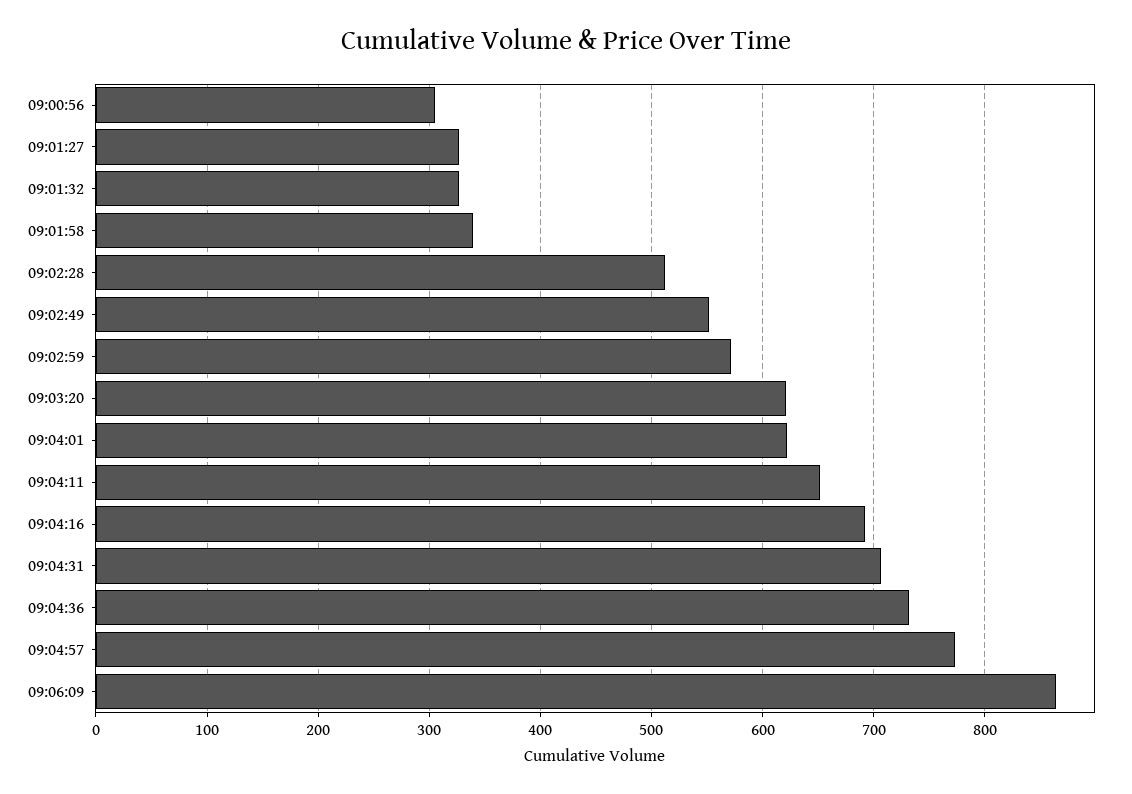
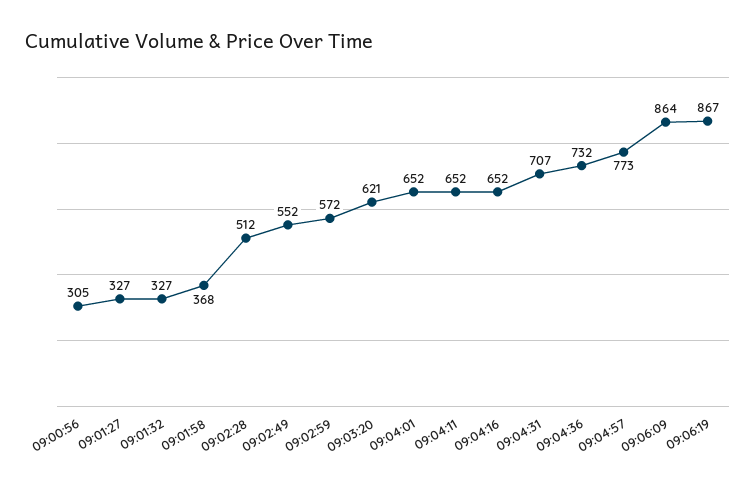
09:01:58: 340 -> 368
09:04:01: 620 -> 652
09:04:16: 690 -> 652
09:06:19: none -> 867

